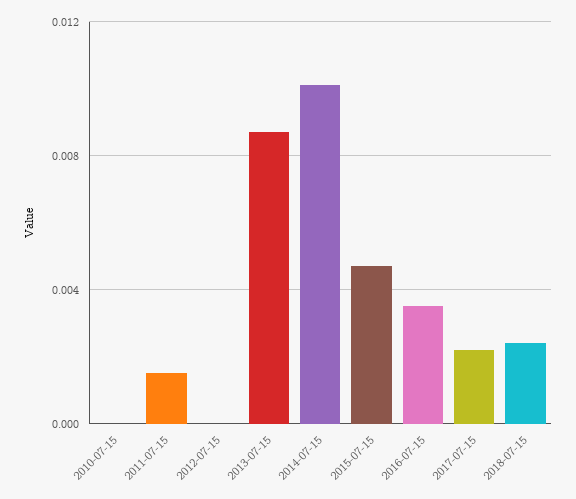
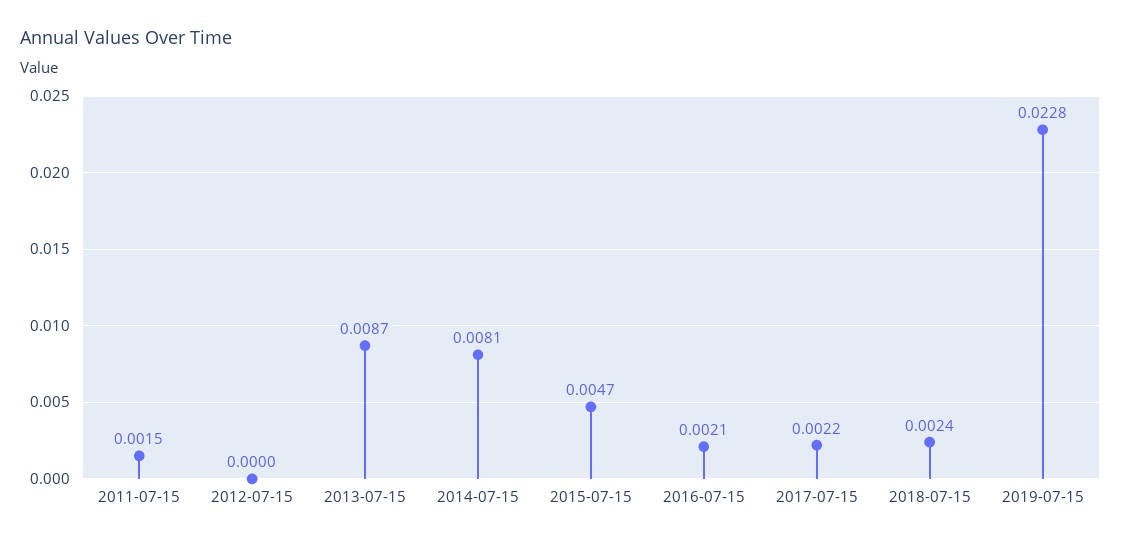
2010-07-15: 0 -> none
2014-07-15: 0.01 -> 0.0081
2016-07-15: 0.0035 -> 0.0021
2019-07-15: none -> 0.0228

